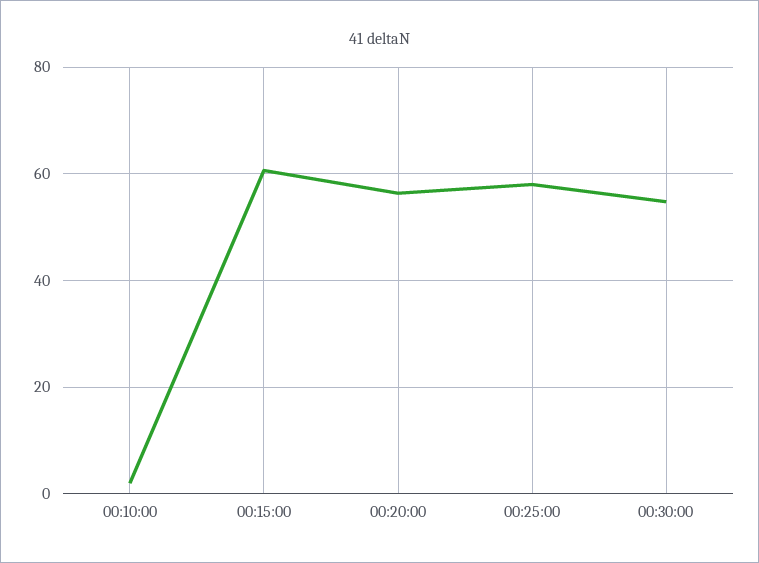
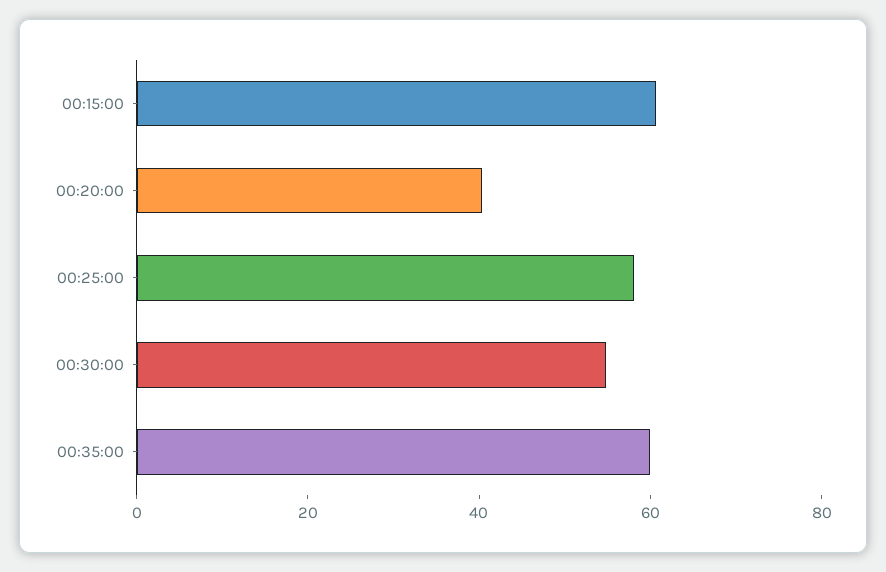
00:10:00: 2 -> none
00:20:00: 56 -> 40
00:35:00: none -> 60

